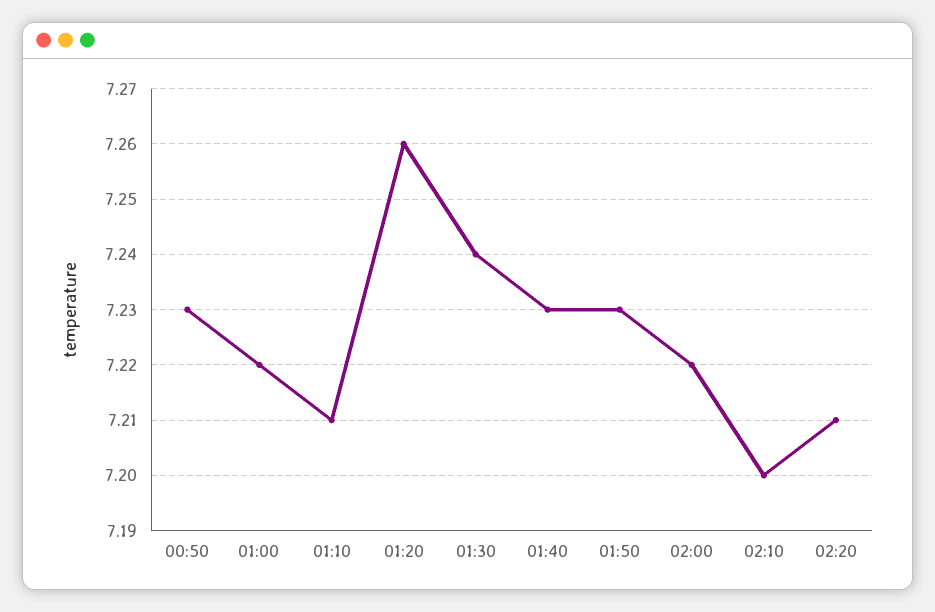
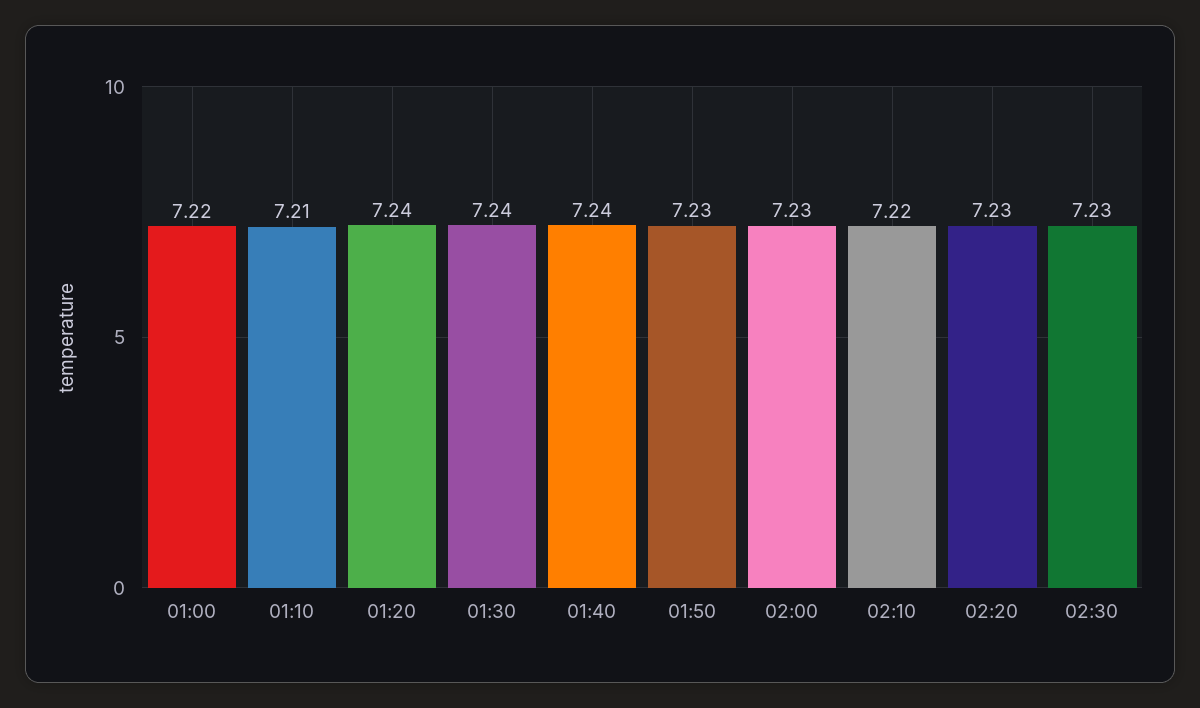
00:50: 7.23 -> none
01:20: 7.26 -> 7.24
01:40: 7.23 -> 7.24
02:00: 7.22 -> 7.23
02:10: 7.2 -> 7.22
02:20: 7.21 -> 7.23
02:30: none -> 7.23

